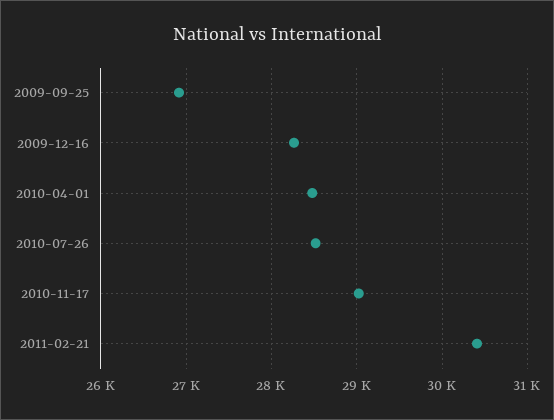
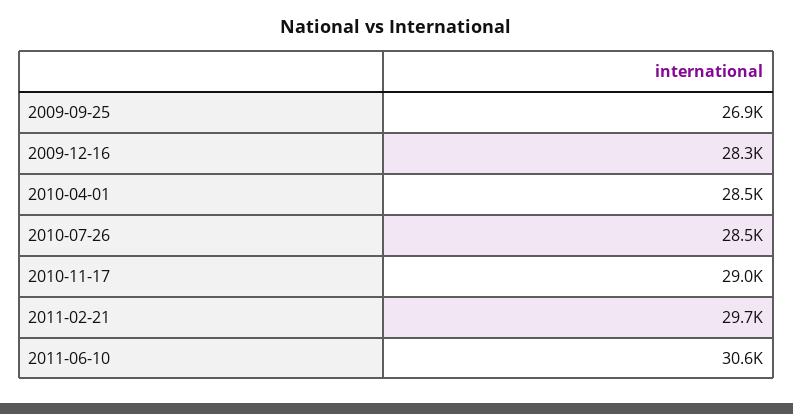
2011-02-21: 30400 -> 29700
2011-06-10: none -> 30600

